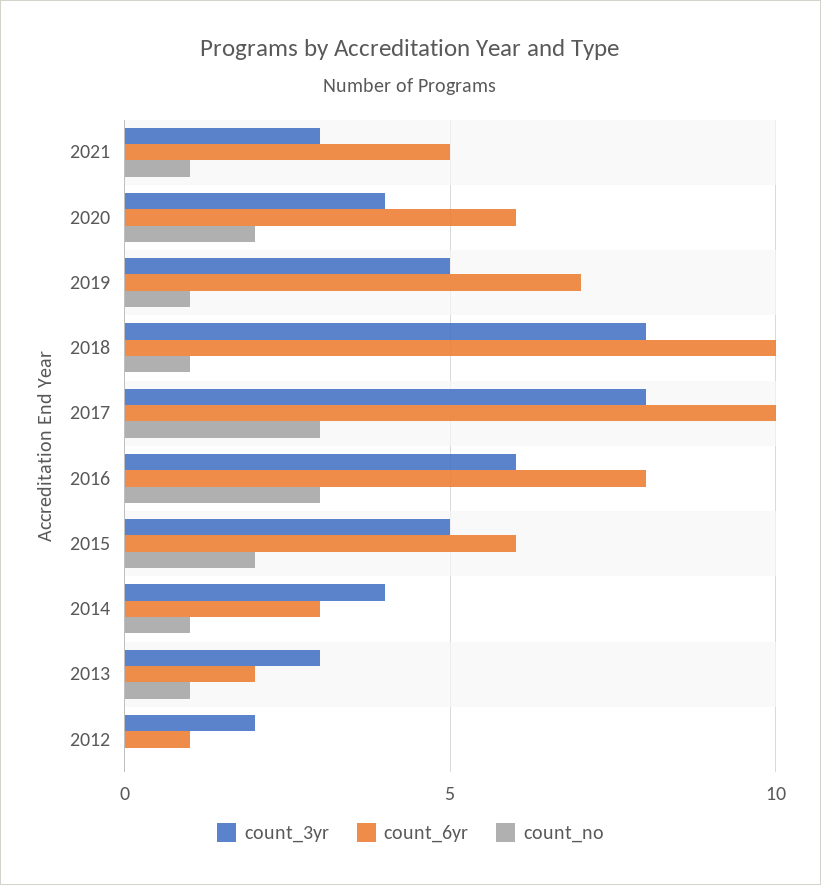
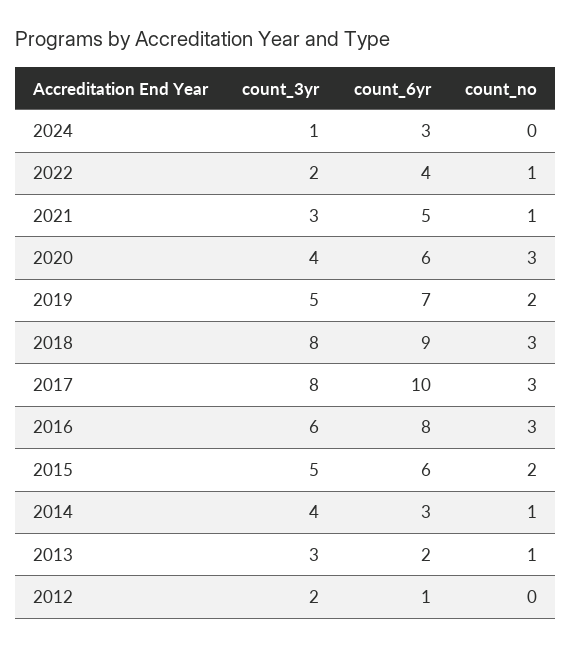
count_no, 2020: 2 -> 3
count_no, 2019: 1 -> 2
count_6yr, 2018: 10 -> 9
count_no, 2018: 1 -> 3
count_3yr, 2024: none -> 1
count_6yr, 2024: none -> 3
count_no, 2024: none -> 0
count_3yr, 2022: none -> 2
count_6yr, 2022: none -> 4
count_no, 2022: none -> 1

